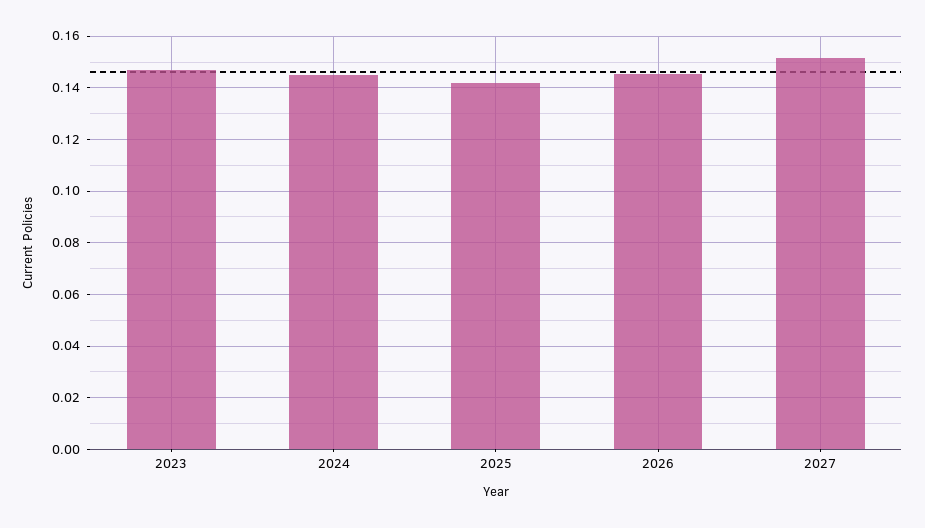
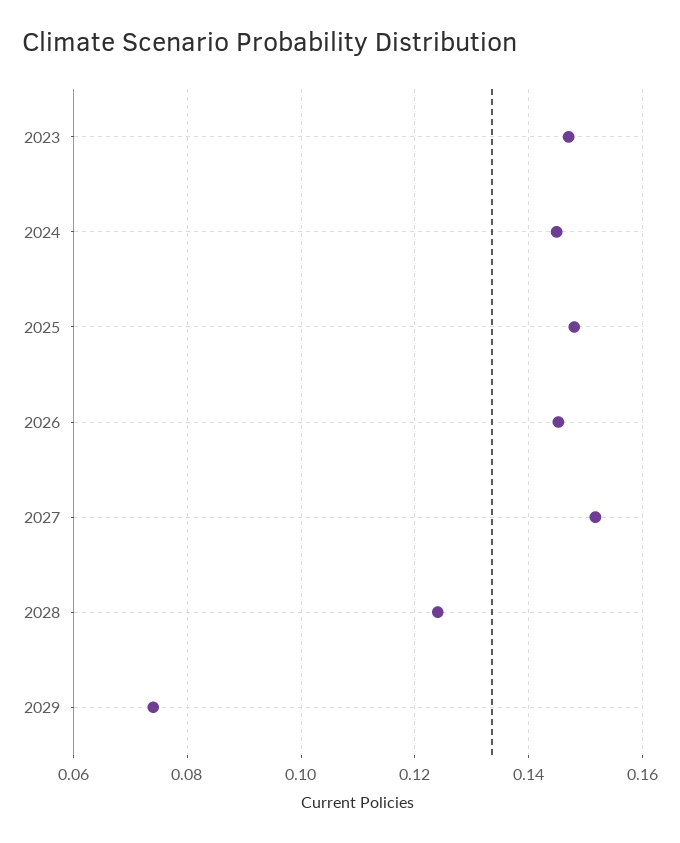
2025: 0.1425 -> 0.148
2028: none -> 0.124
2029: none -> 0.074

